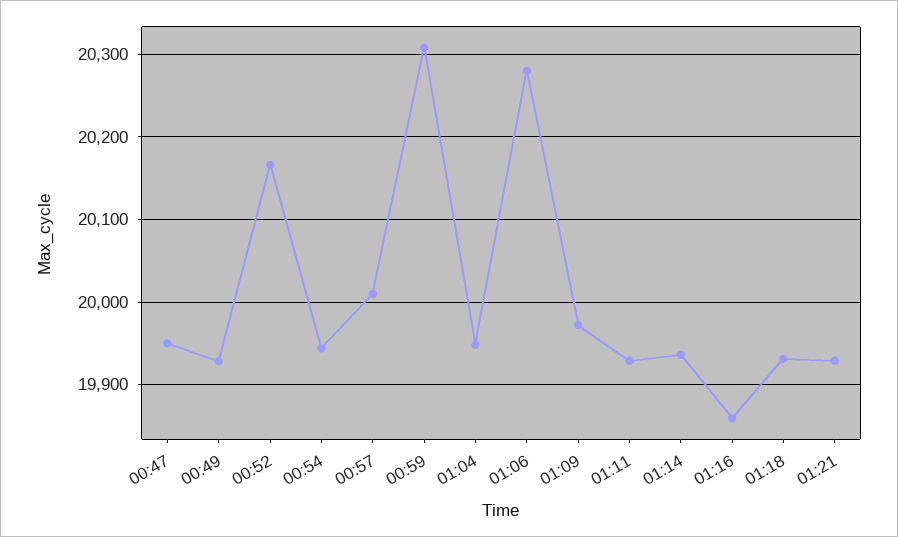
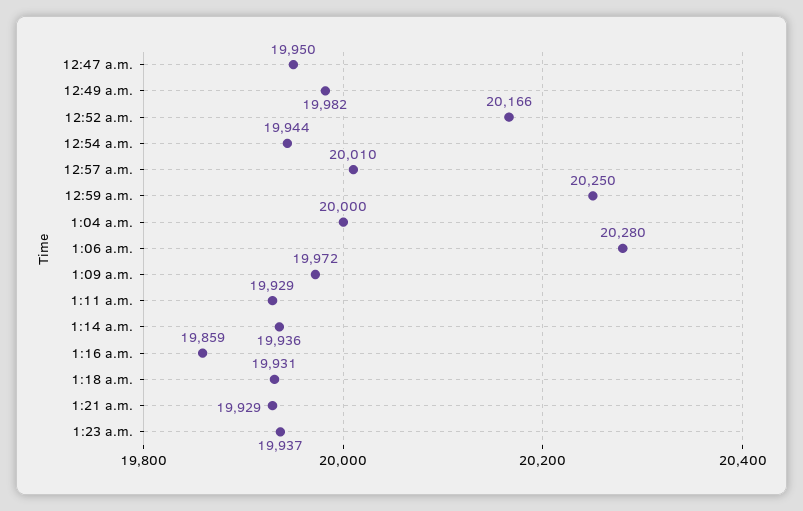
00:49: 19930 -> 19982
00:59: 20310 -> 20250
01:04: 19950 -> 20000
1:23 a.m.: none -> 19937

